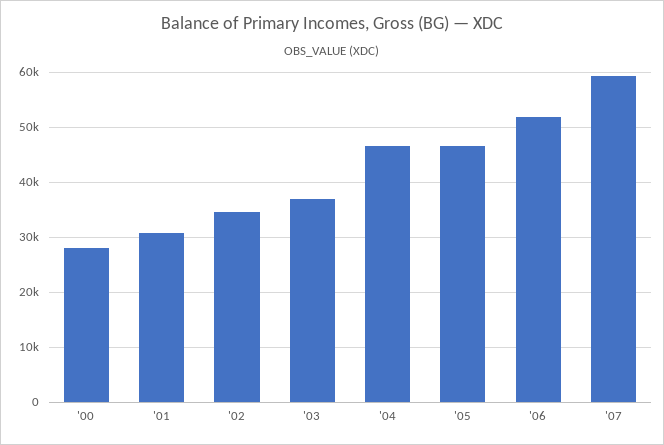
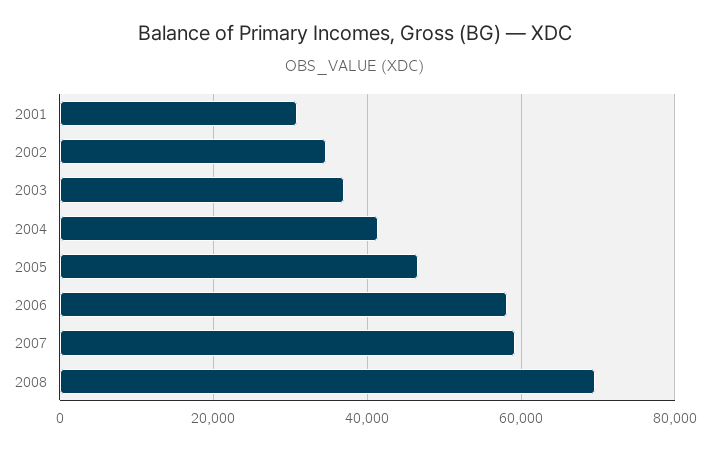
'00: 28000 -> none
'04: 46000 -> 42000
'06: 52000 -> 58000
2008: none -> 70000

